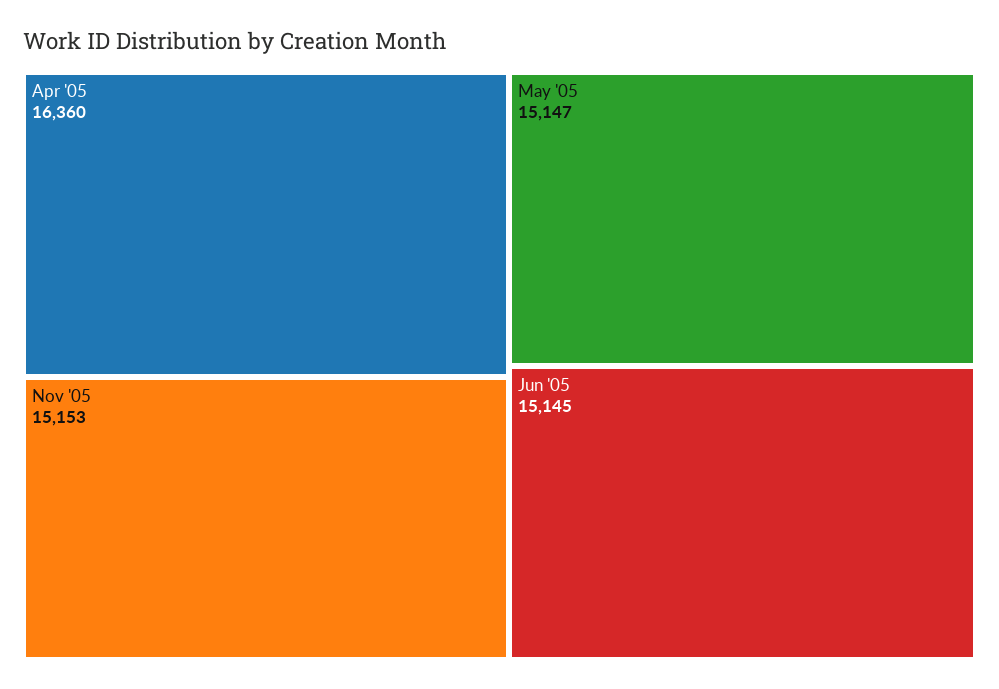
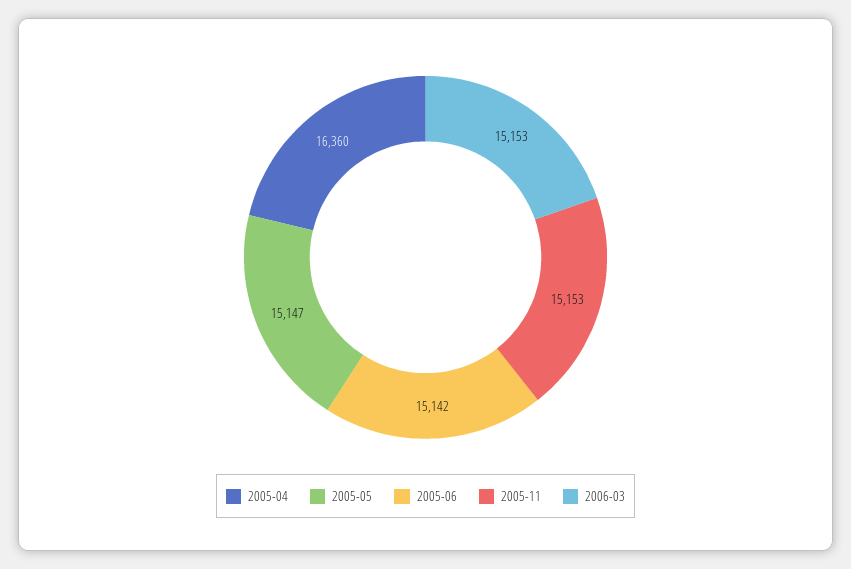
Jun '05: 15145 -> 15142
2006-03: none -> 15153

